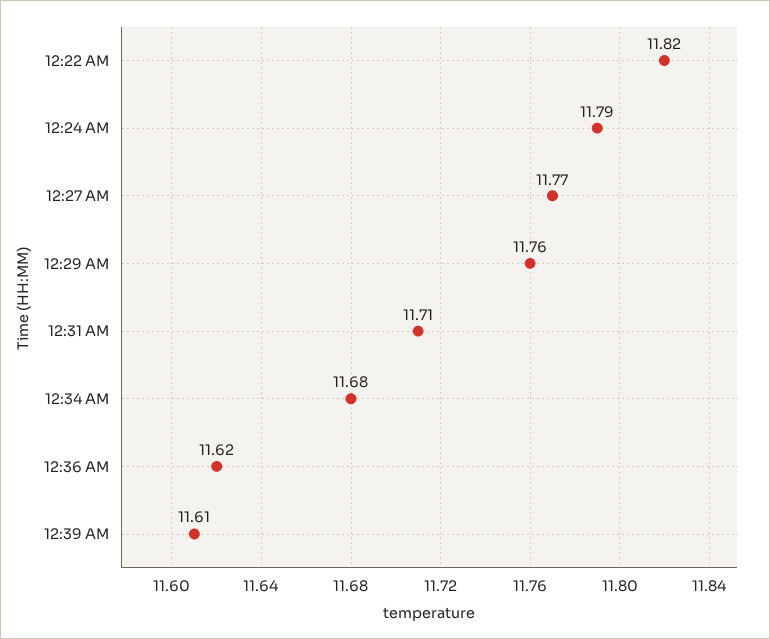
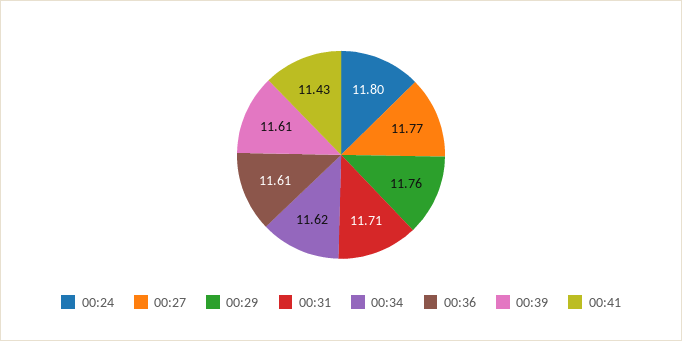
12:22 AM: 11.82 -> none
12:24 AM: 11.79 -> 11.8
12:34 AM: 11.68 -> 11.62
12:36 AM: 11.62 -> 11.61
00:41: none -> 11.43

